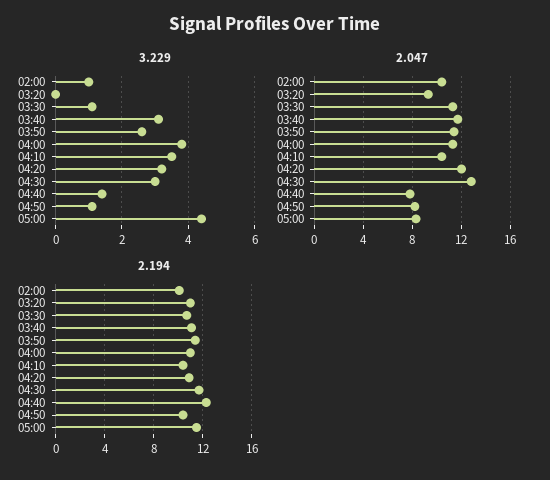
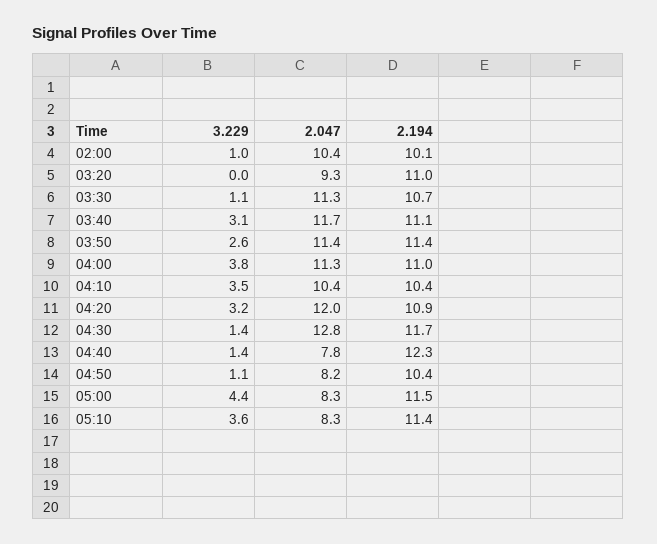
3.229, 04:30: 3 -> 1.4
3.229, 05:10: none -> 3.6
2.047, 05:10: none -> 8.3
2.194, 05:10: none -> 11.4

